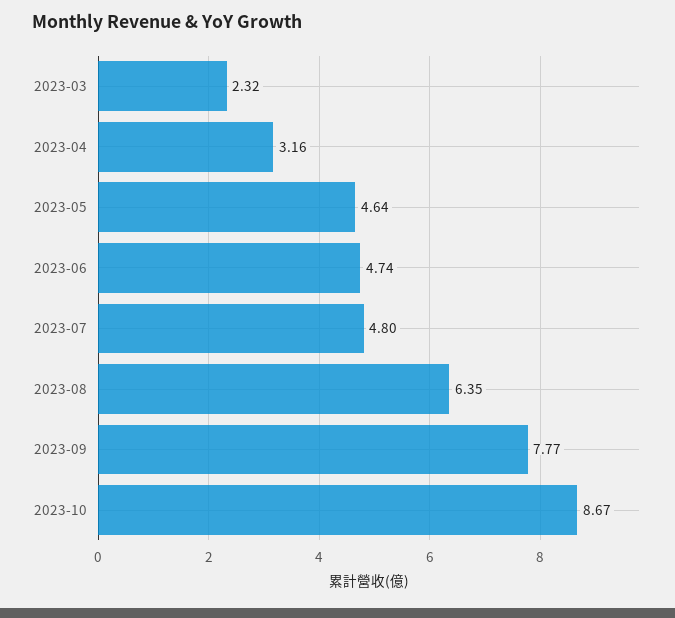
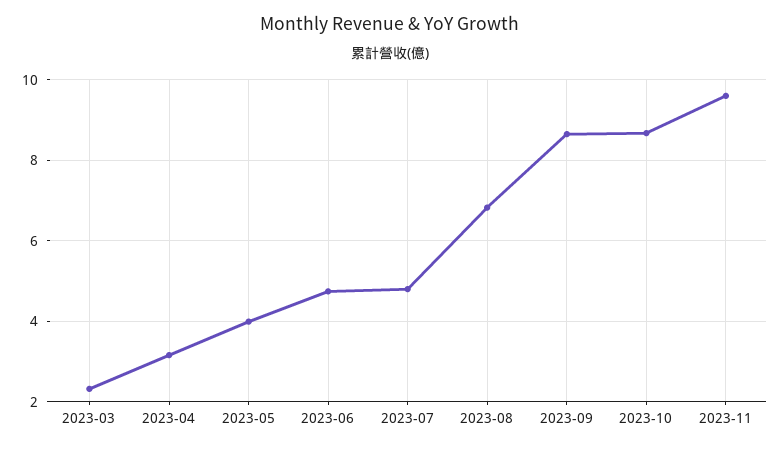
2023-05: 4.64 -> 4
2023-08: 6.35 -> 6.8
2023-09: 7.77 -> 8.6
2023-11: none -> 9.6

